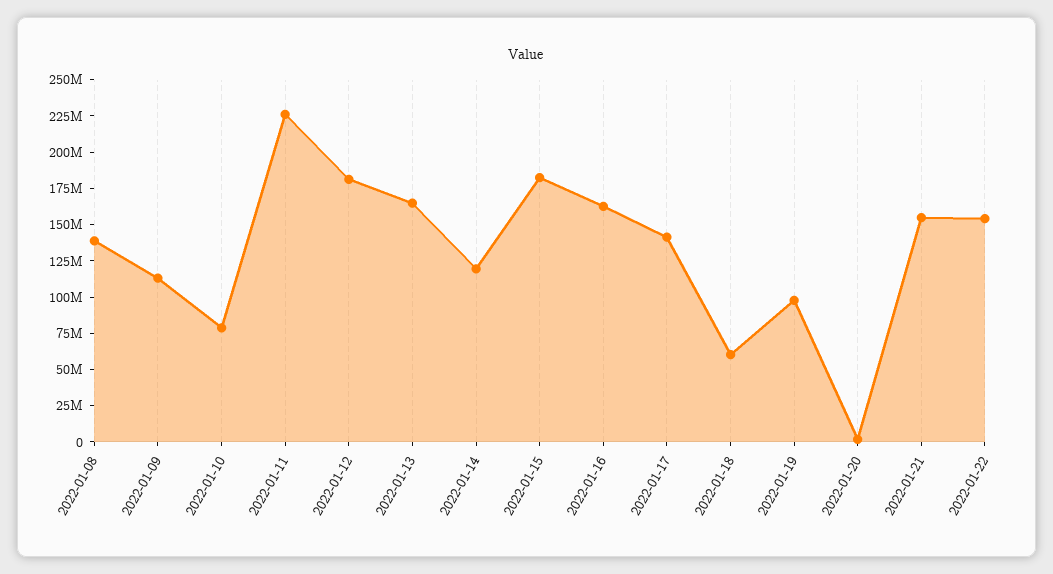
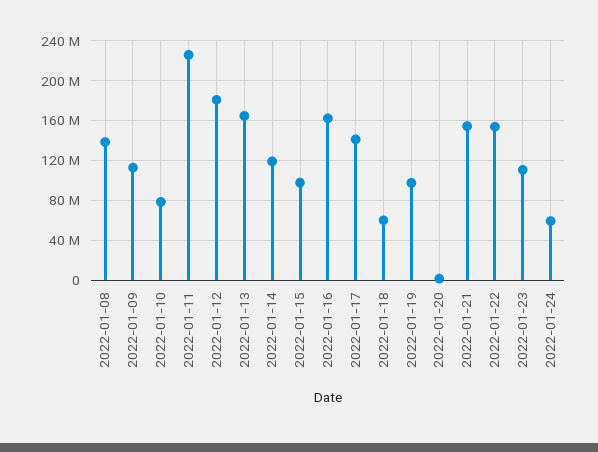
2022-01-15: 175000000 -> 100000000
2022-01-23: none -> 110000000
2022-01-24: none -> 60000000

